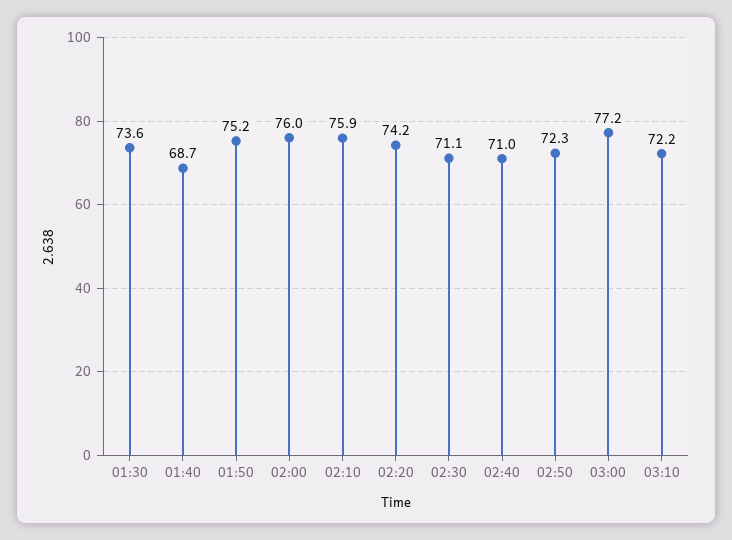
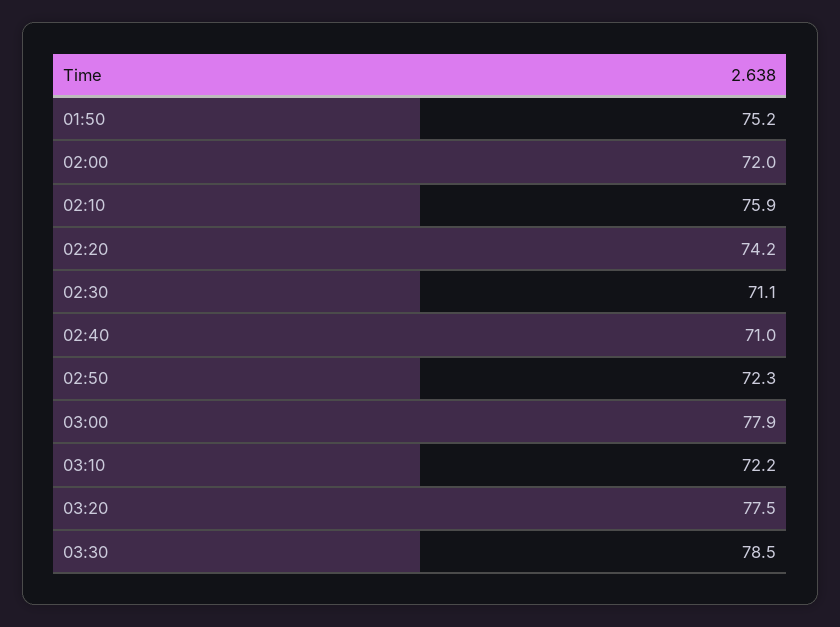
01:30: 73.6 -> none
01:40: 68.7 -> none
02:00: 76 -> 72
03:00: 77.2 -> 77.9
03:20: none -> 77.5
03:30: none -> 78.5

